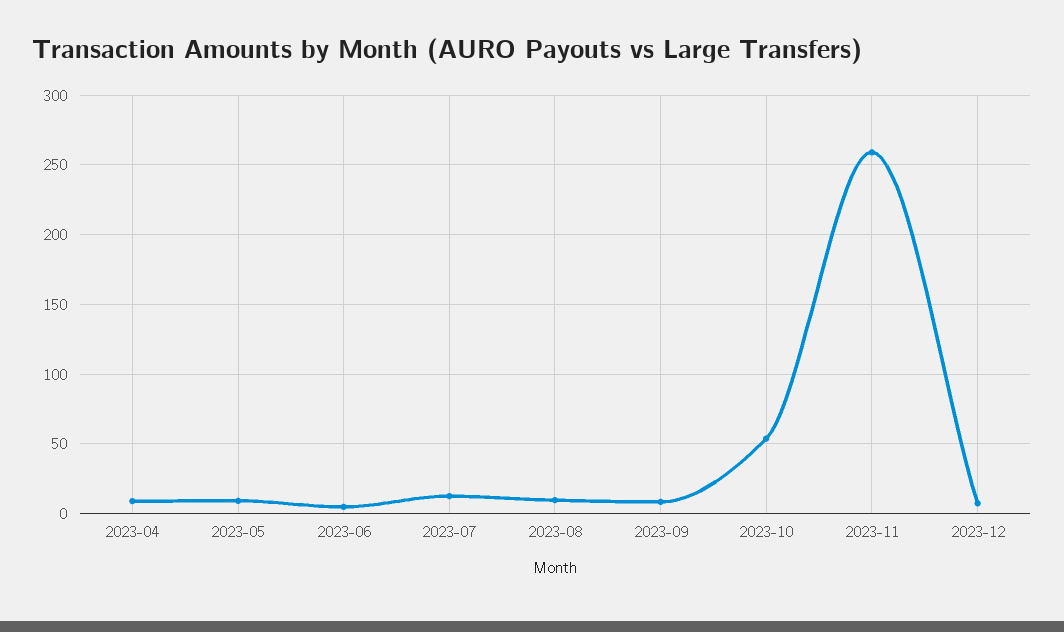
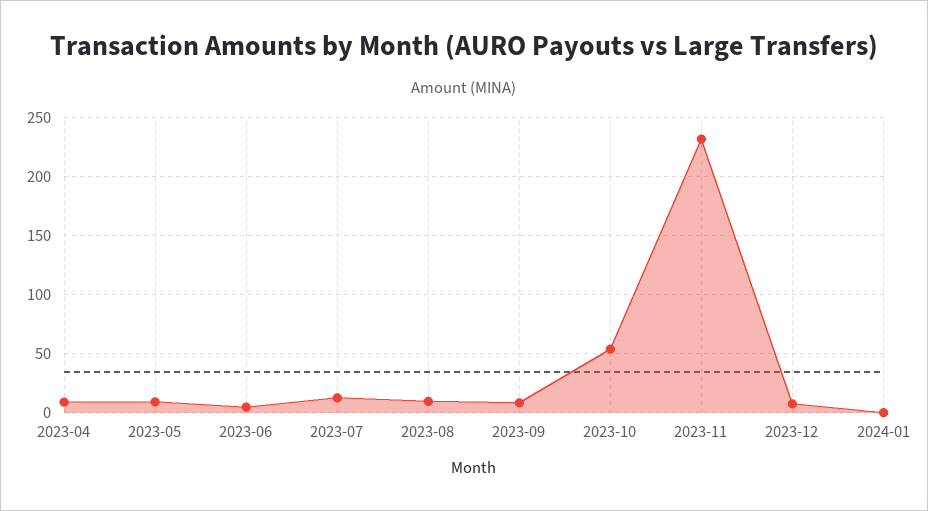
2023-11: 260 -> 230
2024-01: none -> 0

